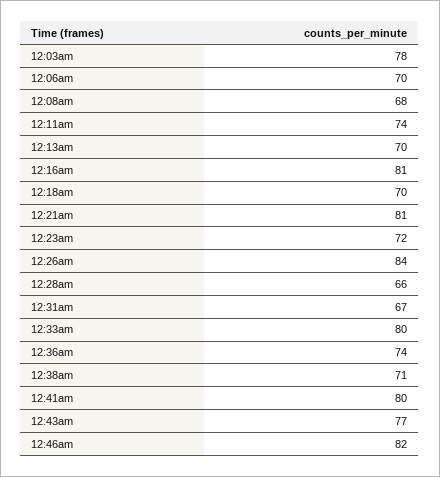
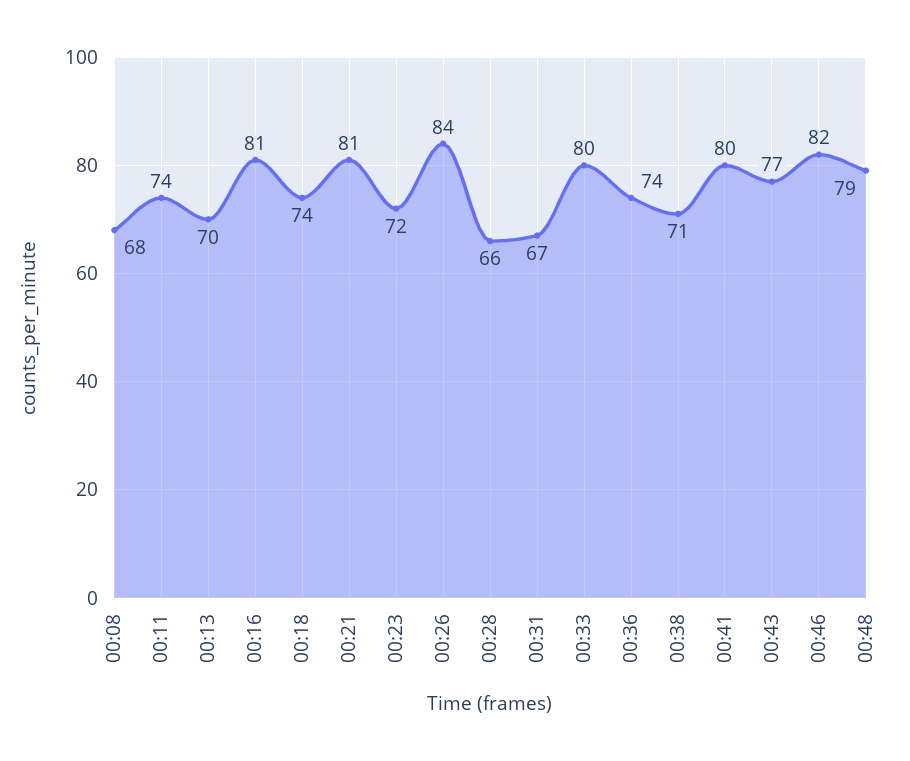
12:03am: 78 -> none
12:06am: 70 -> none
12:18am: 70 -> 74
00:48: none -> 79

